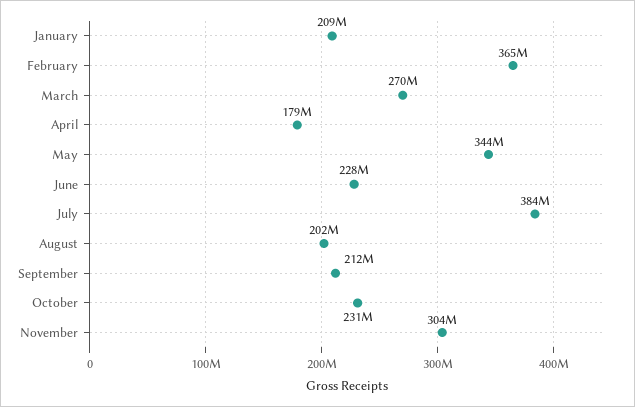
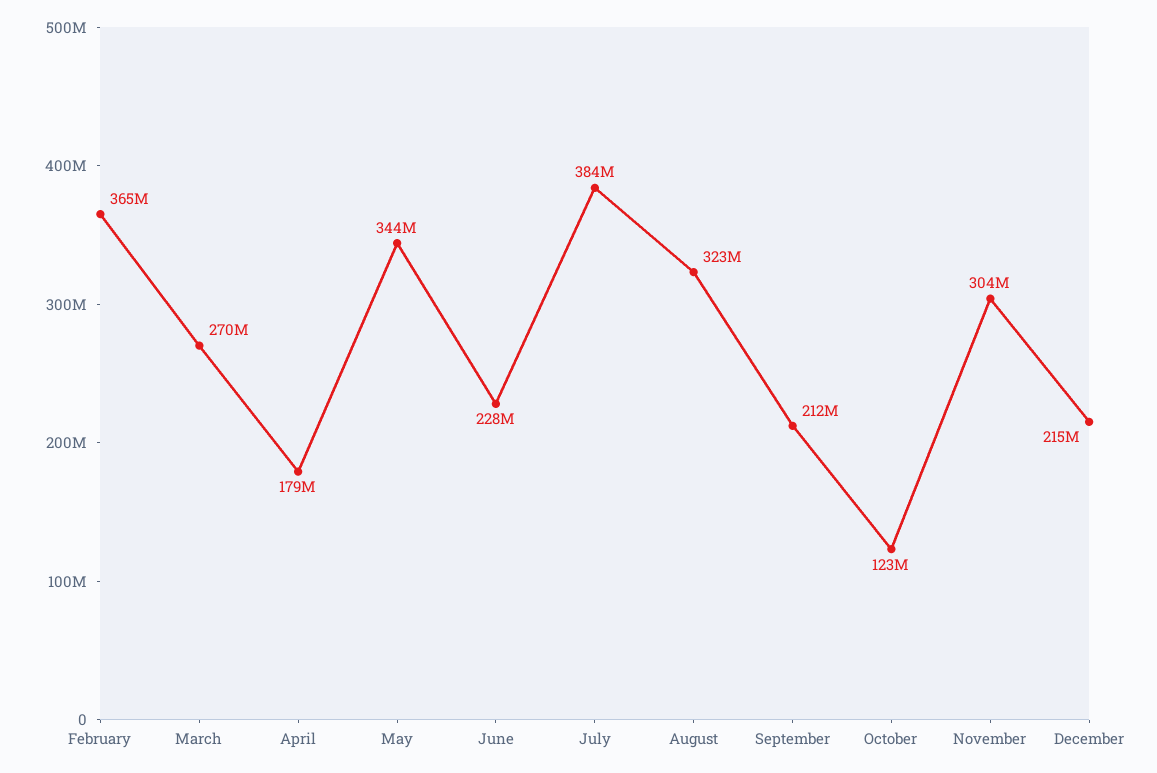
January: 209000000 -> none
August: 202000000 -> 323000000
October: 231000000 -> 123000000
December: none -> 215000000

